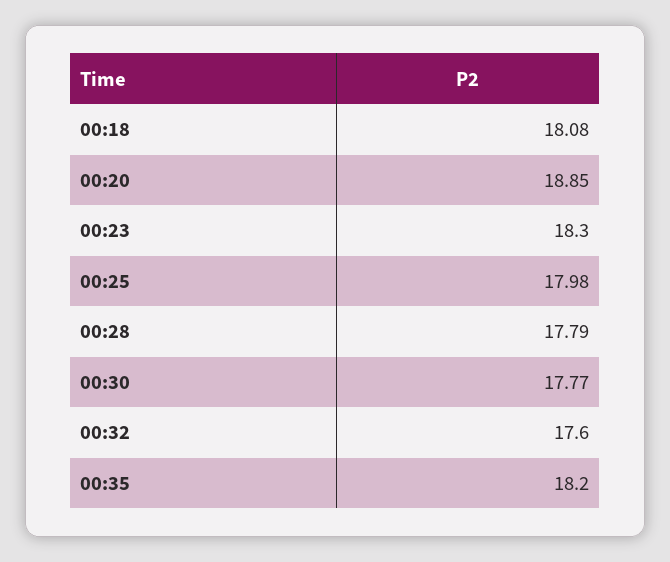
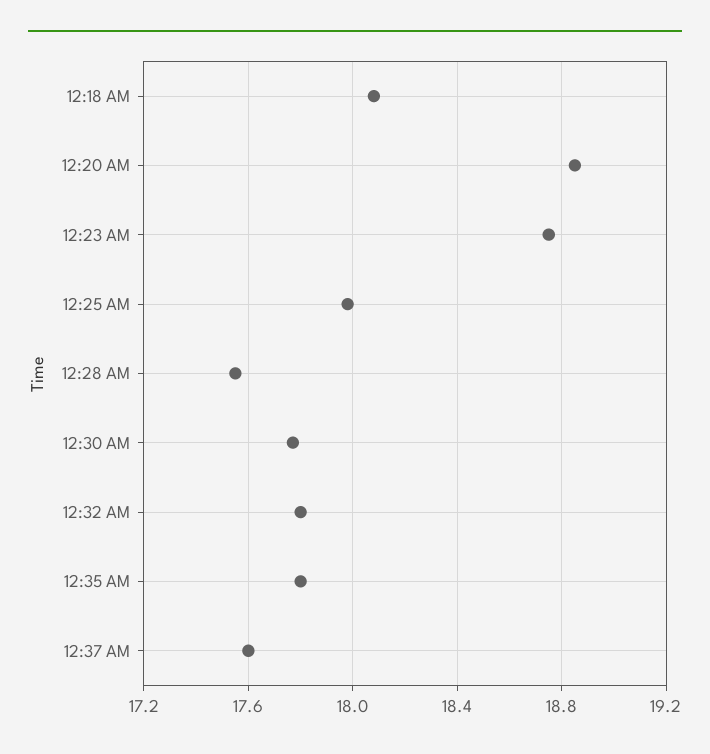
00:23: 18.3 -> 18.75
00:28: 17.79 -> 17.55
00:32: 17.6 -> 17.8
00:35: 18.2 -> 17.8
12:37 AM: none -> 17.6

